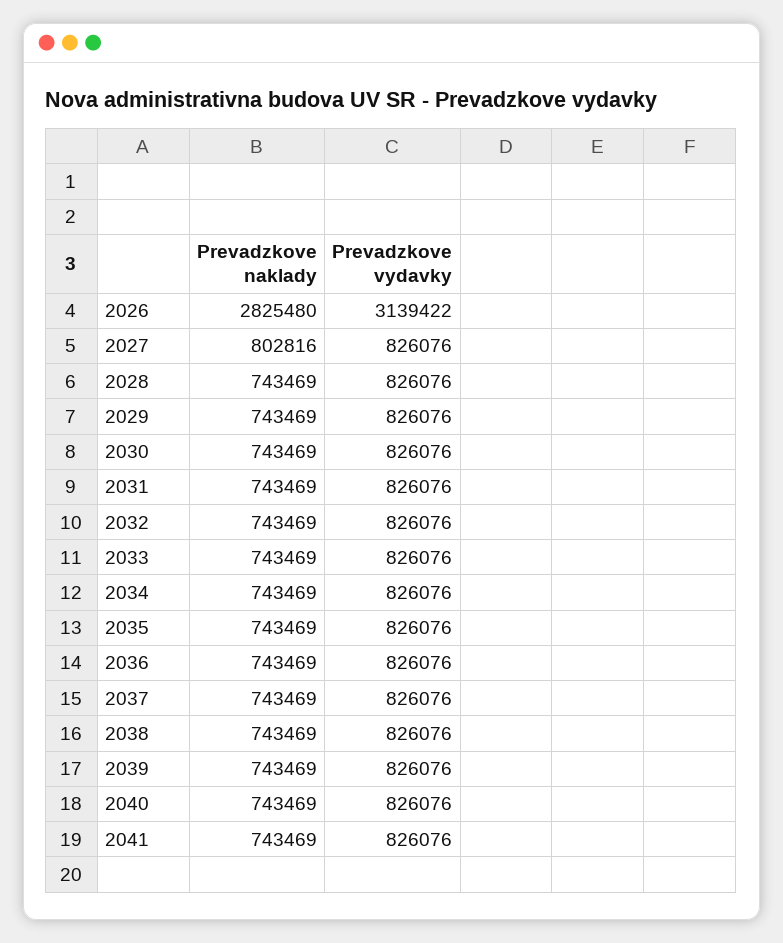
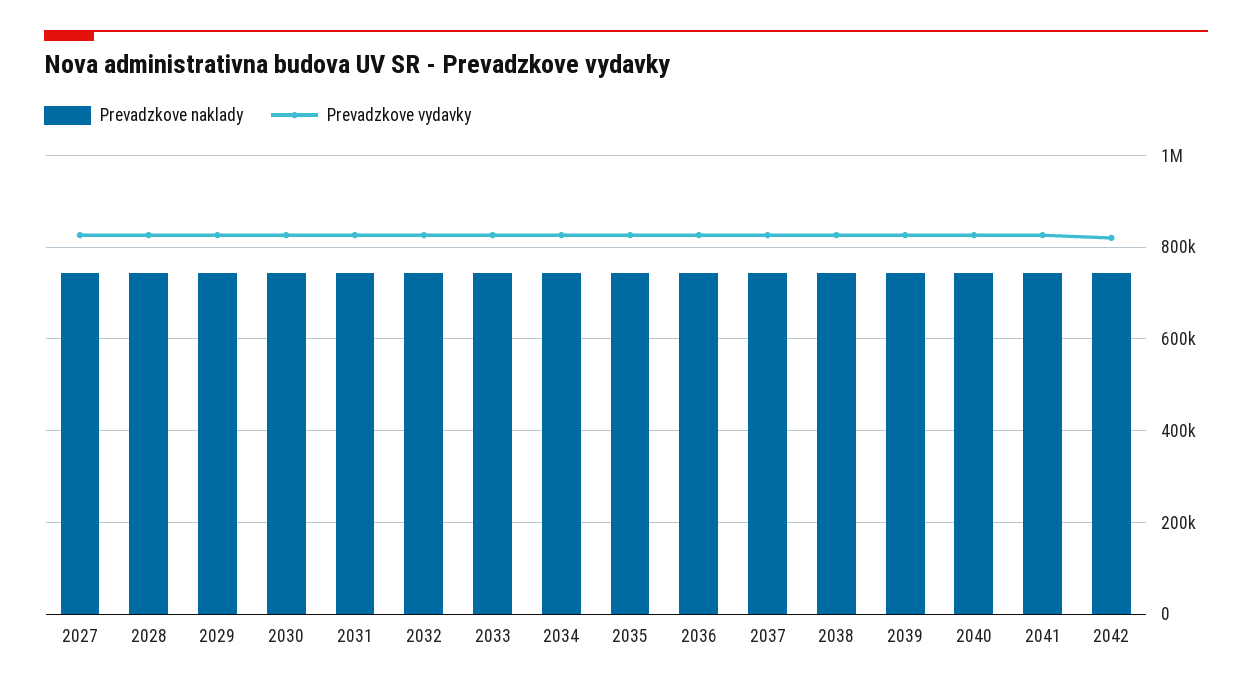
Prevadzkove naklady, 2026: 2825480 -> none
Prevadzkove vydavky, 2026: 3139422 -> none
Prevadzkove naklady, 2027: 802816 -> 740000
Prevadzkove naklady, 2042: none -> 740000
Prevadzkove vydavky, 2042: none -> 820000

